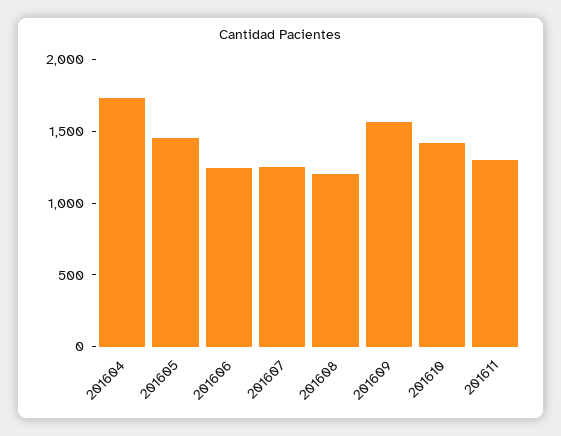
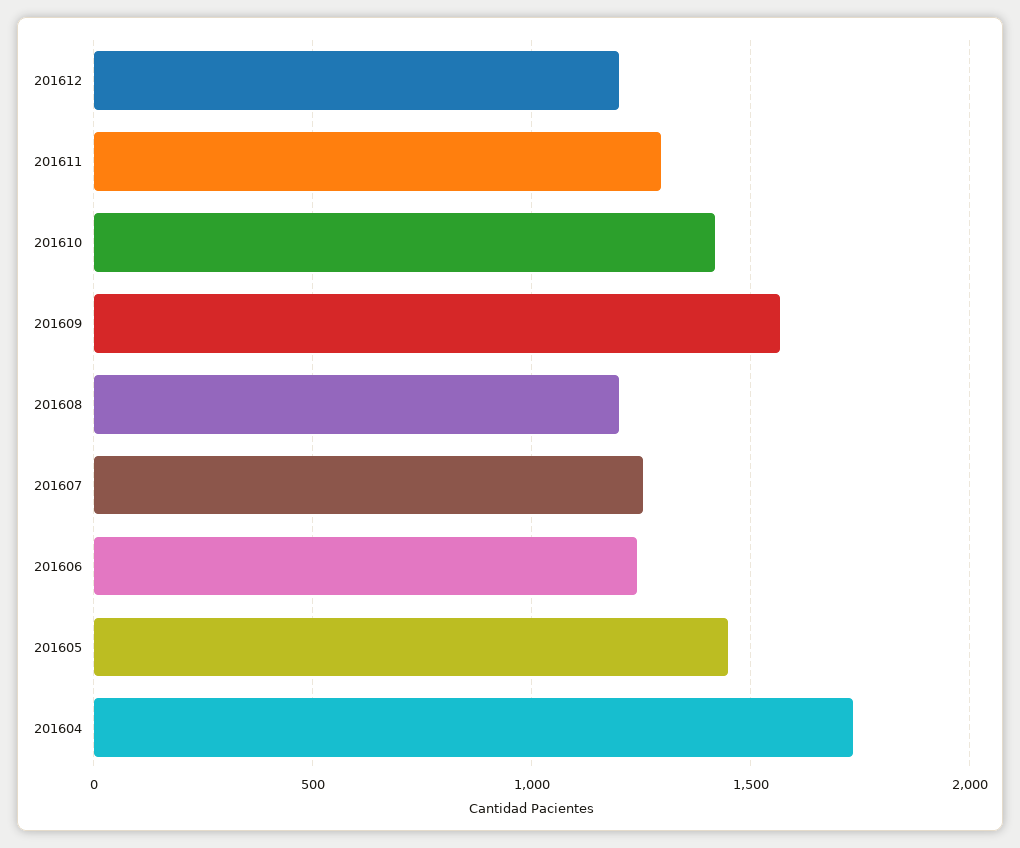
201612: none -> 1200

